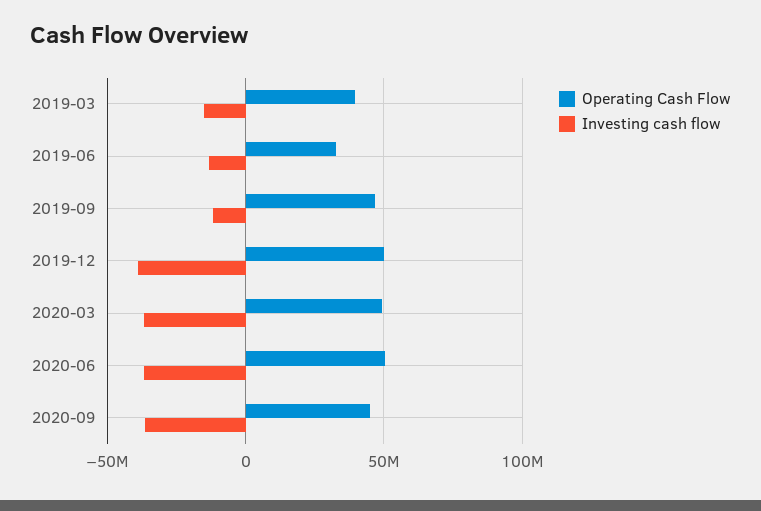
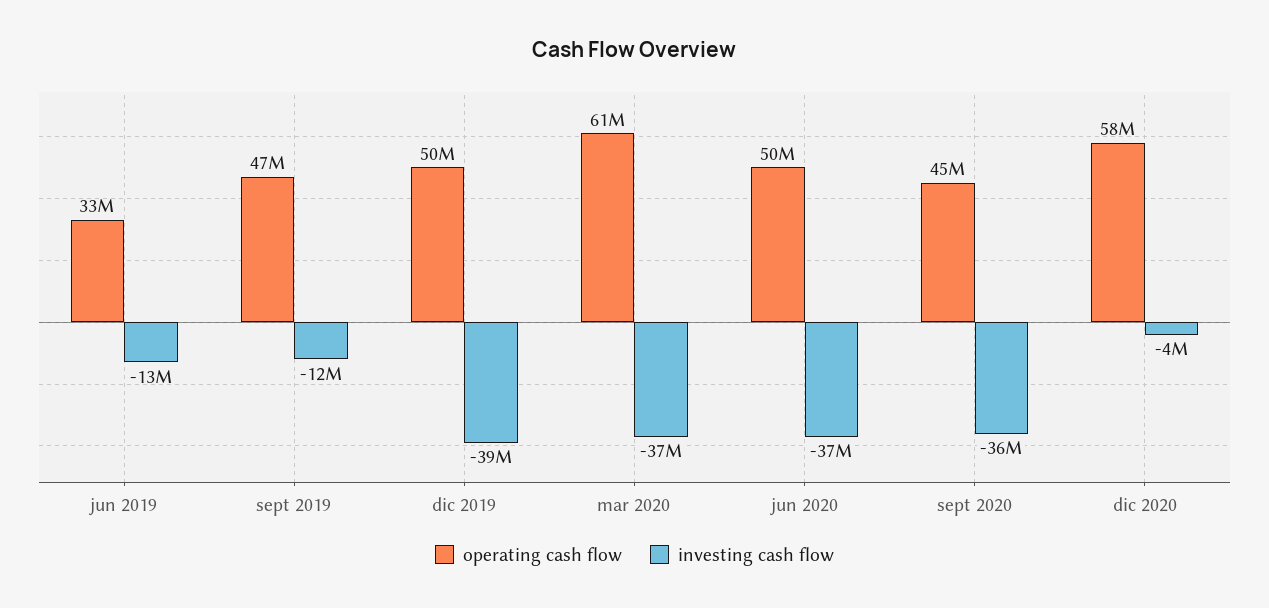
Operating Cash Flow, 2019-03: 40000000 -> none
Investing cash flow, 2019-03: -15000000 -> none
Operating Cash Flow, 2020-03: 50000000 -> 61000000
Operating Cash Flow, dic 2020: none -> 58000000
Investing cash flow, dic 2020: none -> -4000000

